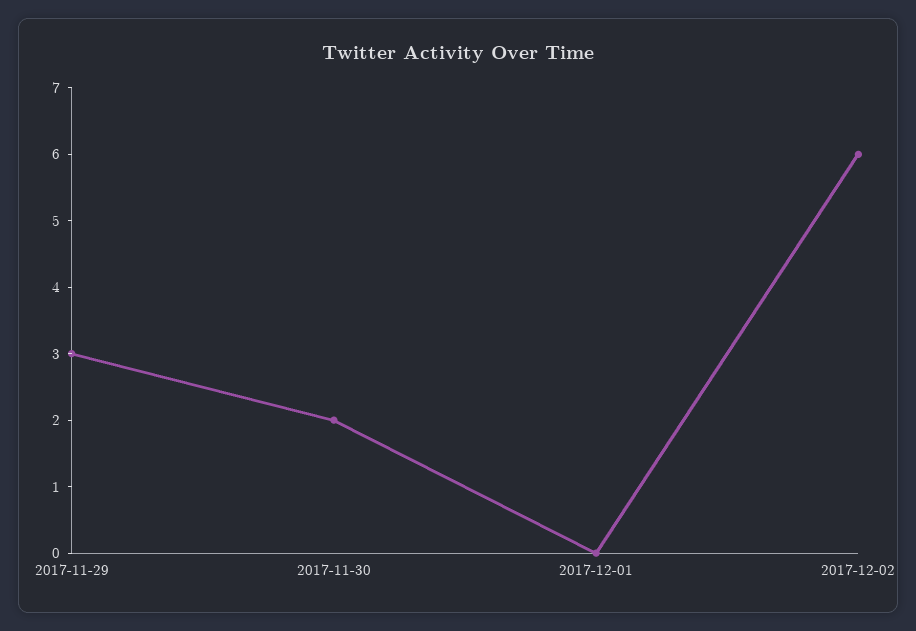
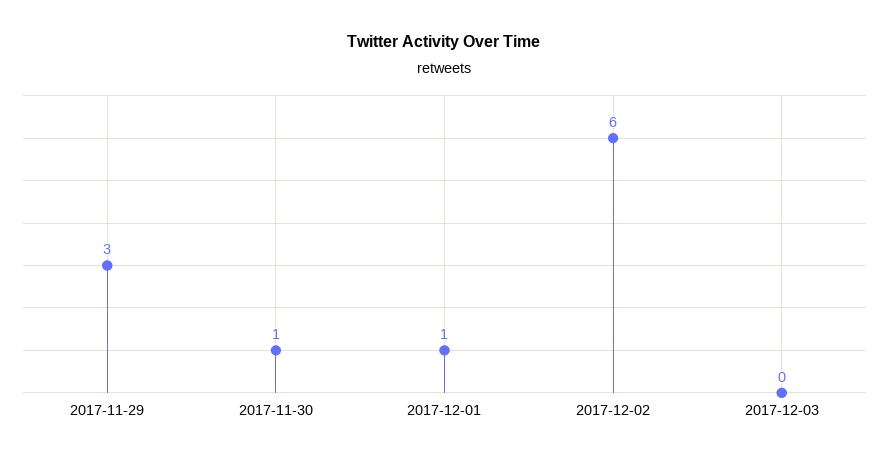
2017-11-30: 2 -> 1
2017-12-01: 0 -> 1
2017-12-03: none -> 0

